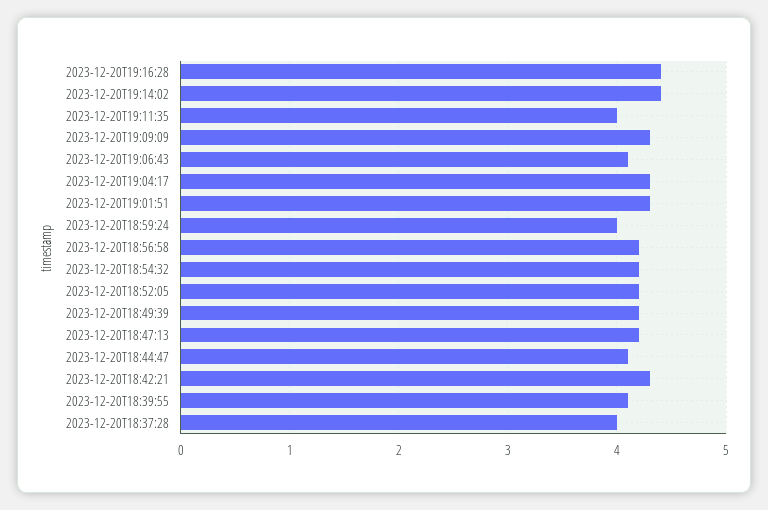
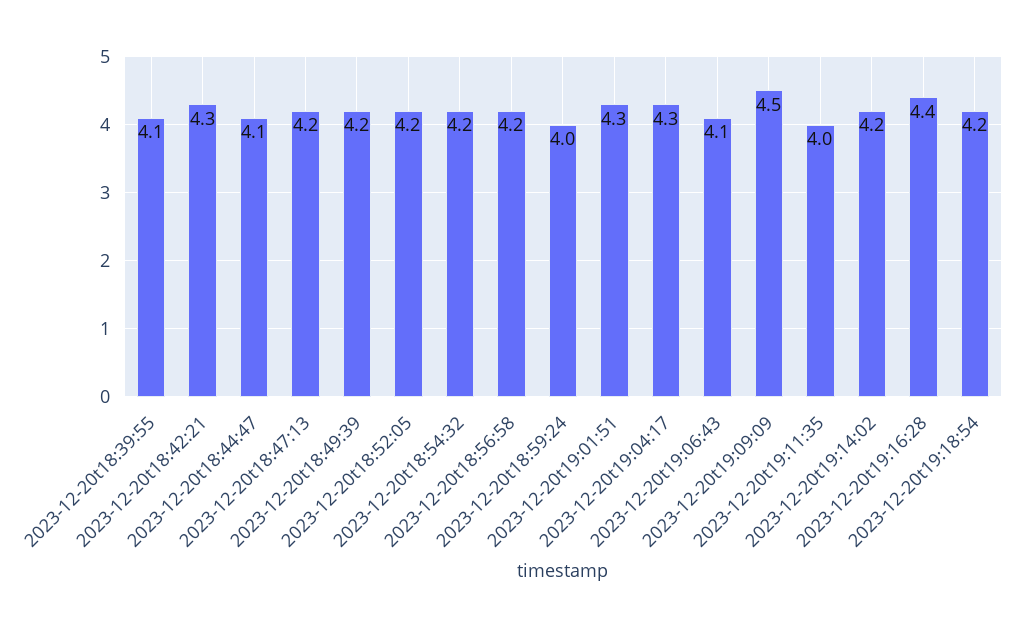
2023-12-20T19:14:02: 4.4 -> 4.2
2023-12-20T19:09:09: 4.3 -> 4.5
2023-12-20T18:37:28: 4 -> none
2023-12-20t19:18:54: none -> 4.2

